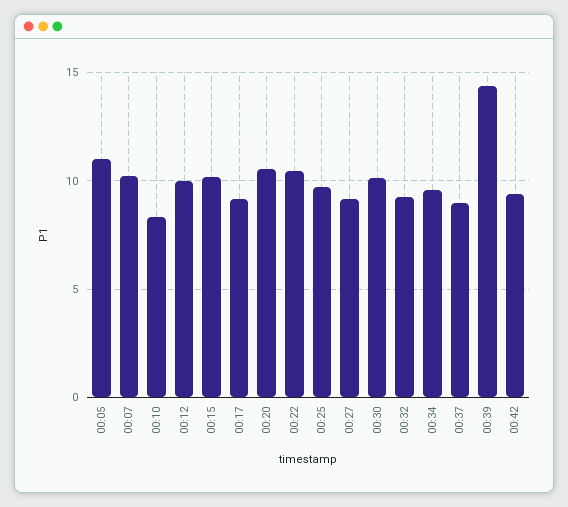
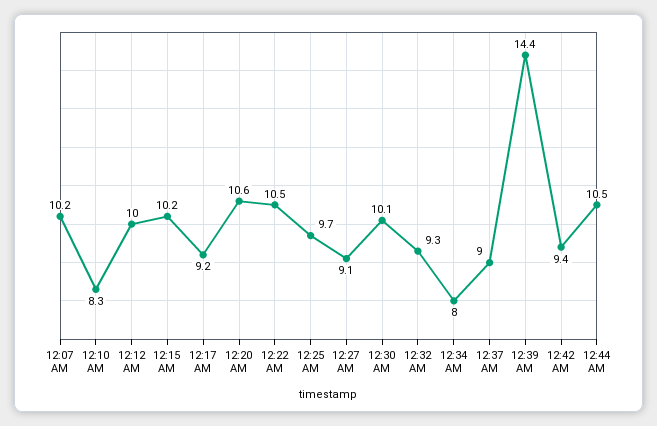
00:05: 11 -> none
00:34: 9.5 -> 8
12:44 AM: none -> 10.5

